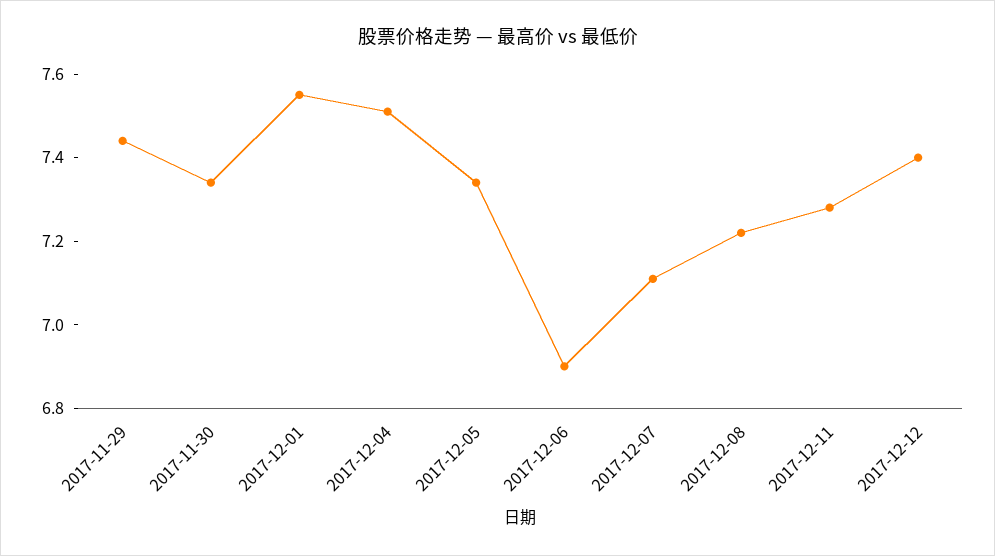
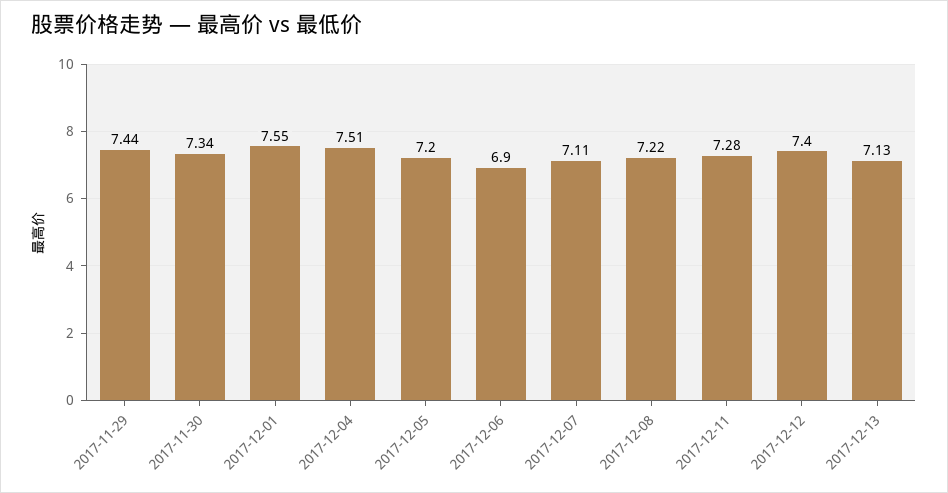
2017-12-05: 7.35 -> 7.2
2017-12-13: none -> 7.13

